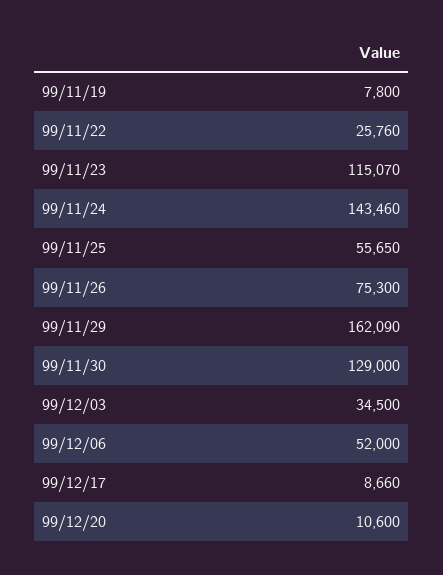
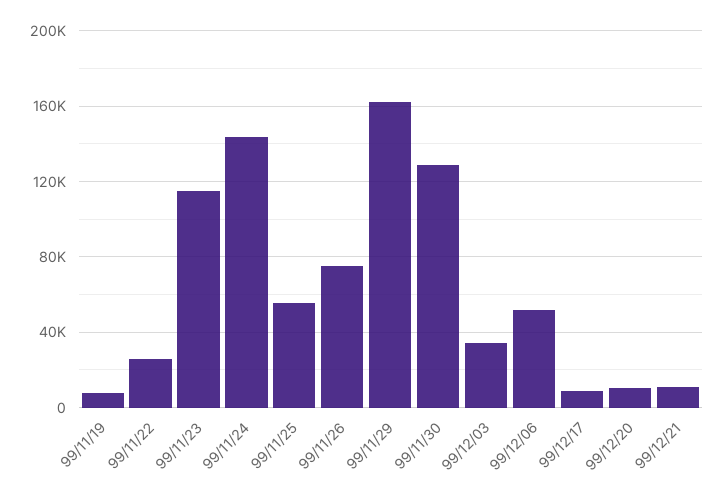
99/12/21: none -> 10000

